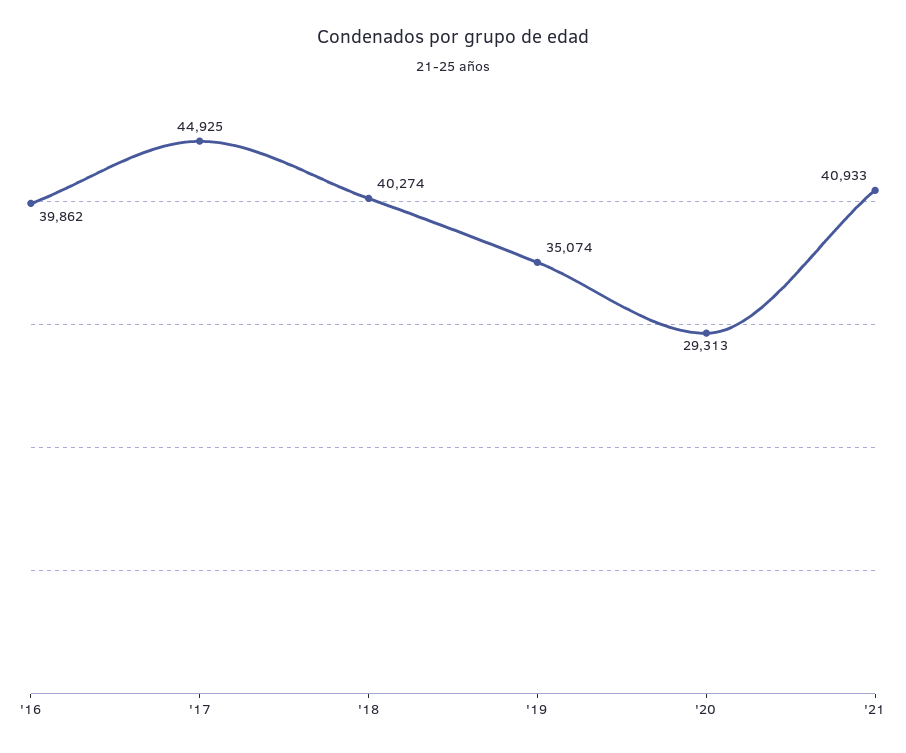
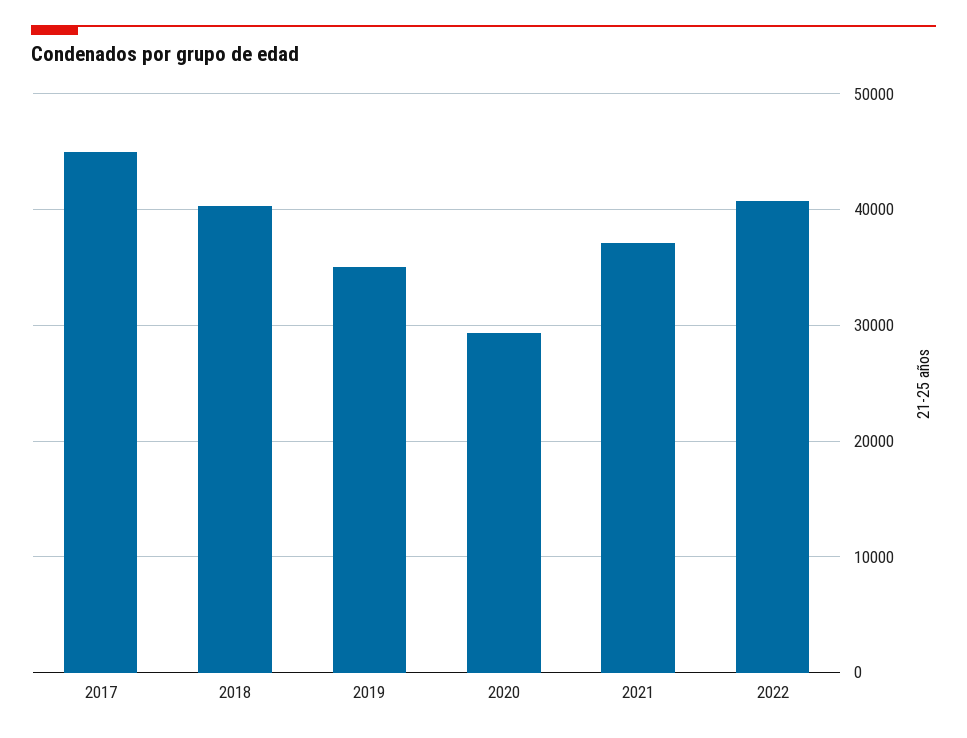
'16: 39862 -> none
'21: 40933 -> 37000
2022: none -> 41000

